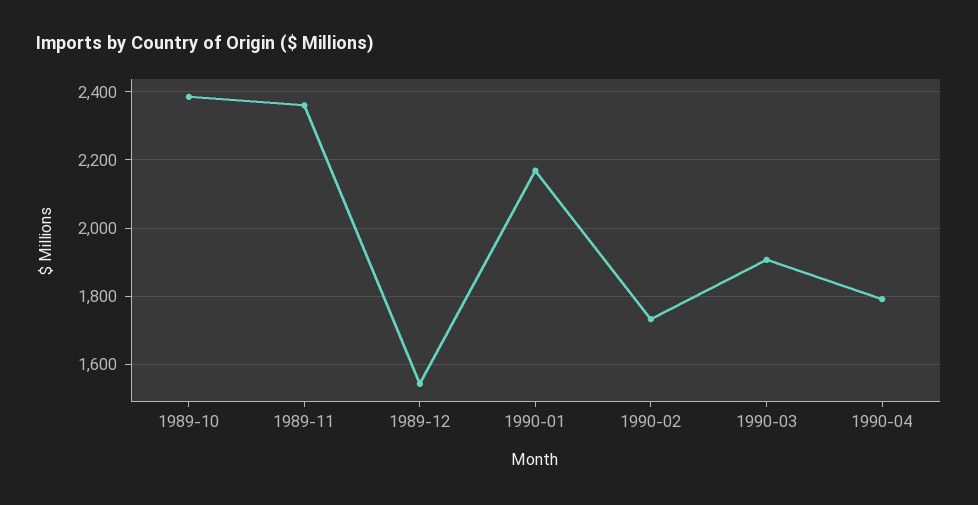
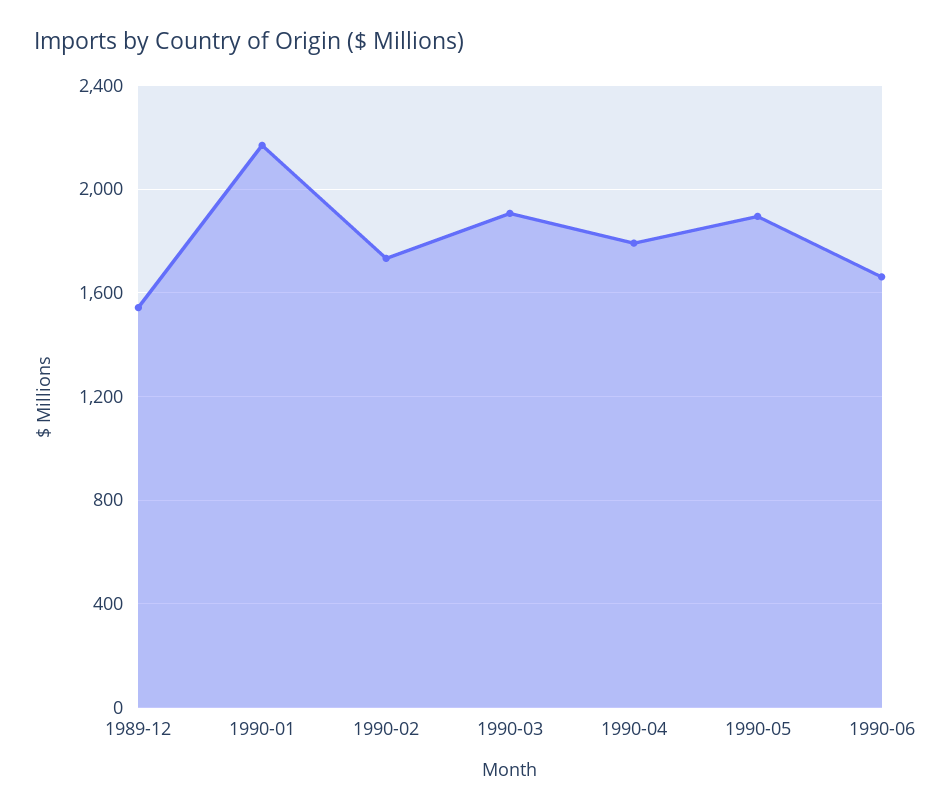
1989-10: 2380 -> none
1989-11: 2360 -> none
1990-05: none -> 1900
1990-06: none -> 1650

